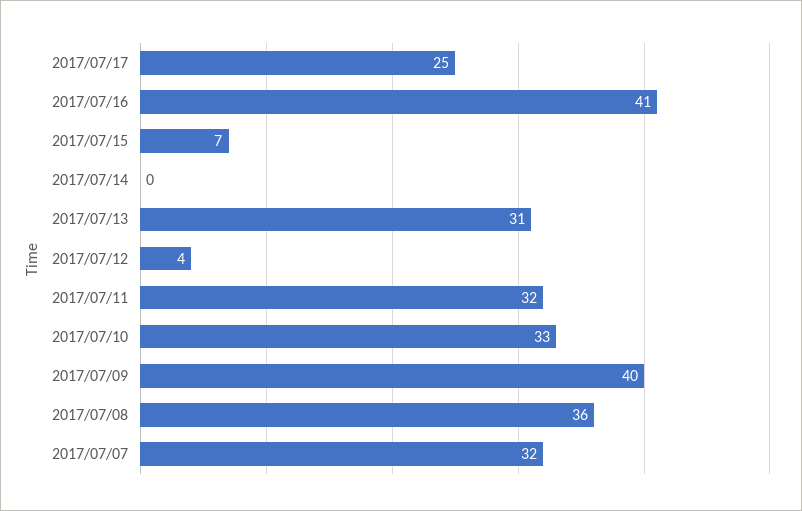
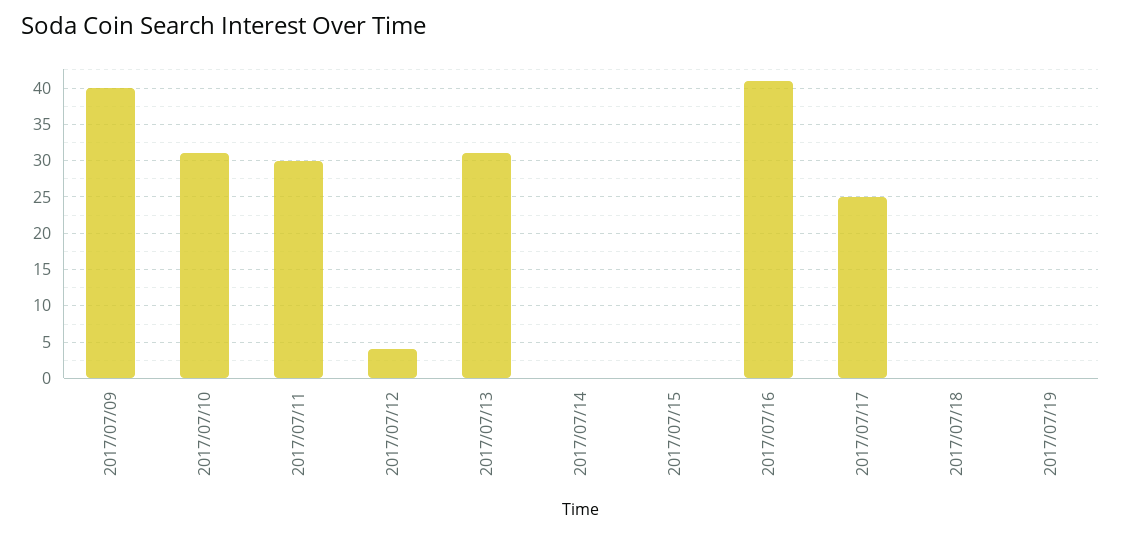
2017/07/15: 7 -> 0
2017/07/11: 32 -> 30
2017/07/10: 33 -> 31
2017/07/08: 36 -> none
2017/07/07: 32 -> none
2017/07/18: none -> 0
2017/07/19: none -> 0

